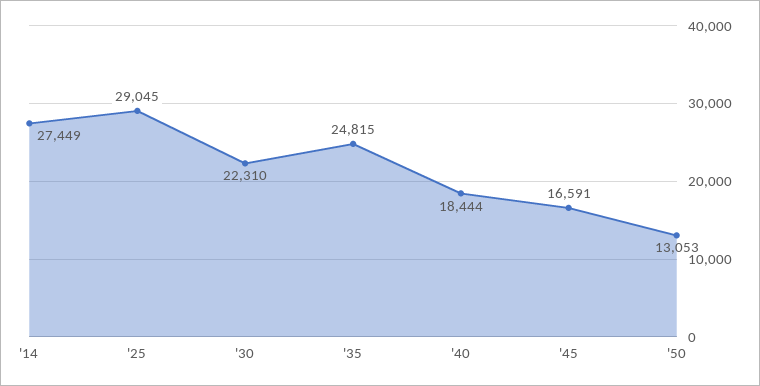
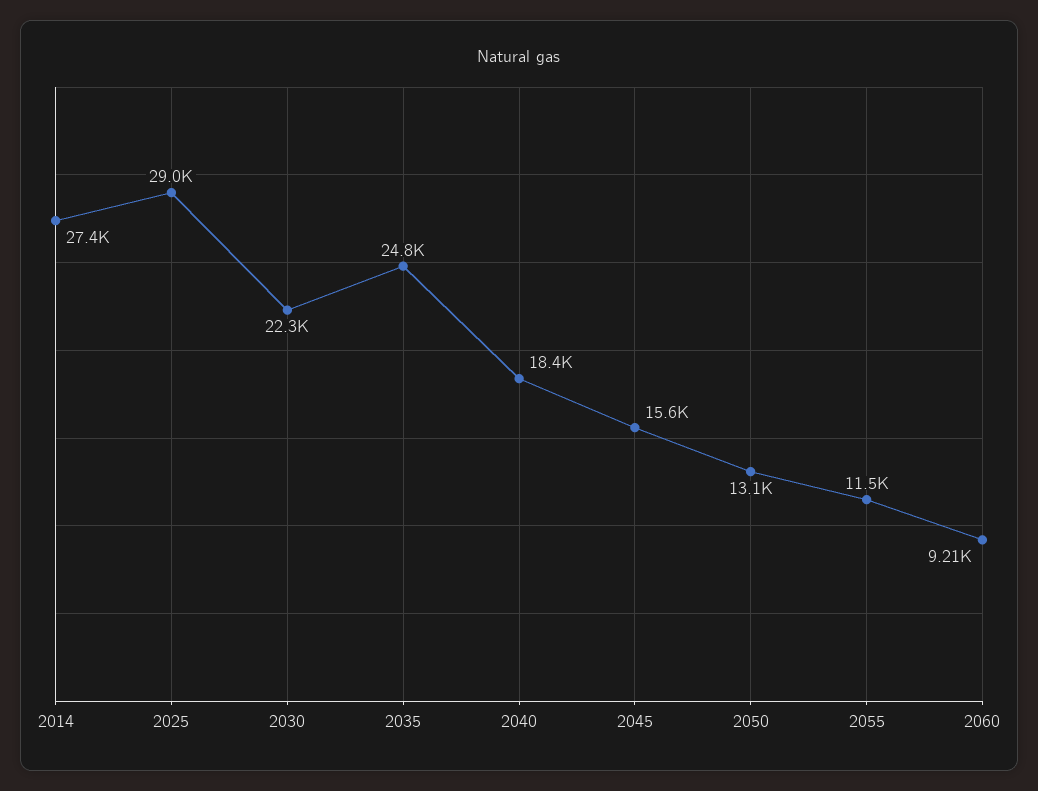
'45: 16591 -> 15600
2055: none -> 11500
2060: none -> 9210

